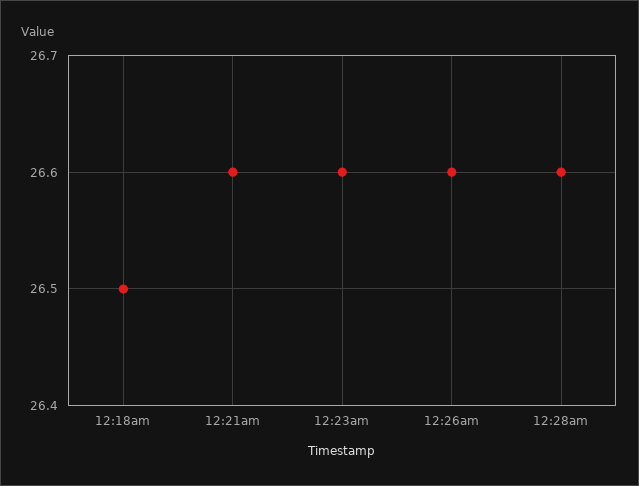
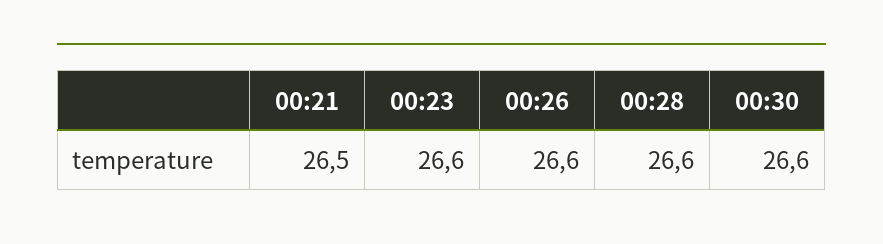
12:18am: 26.5 -> none
12:21am: 26.6 -> 26.5
00:30: none -> 26.6

